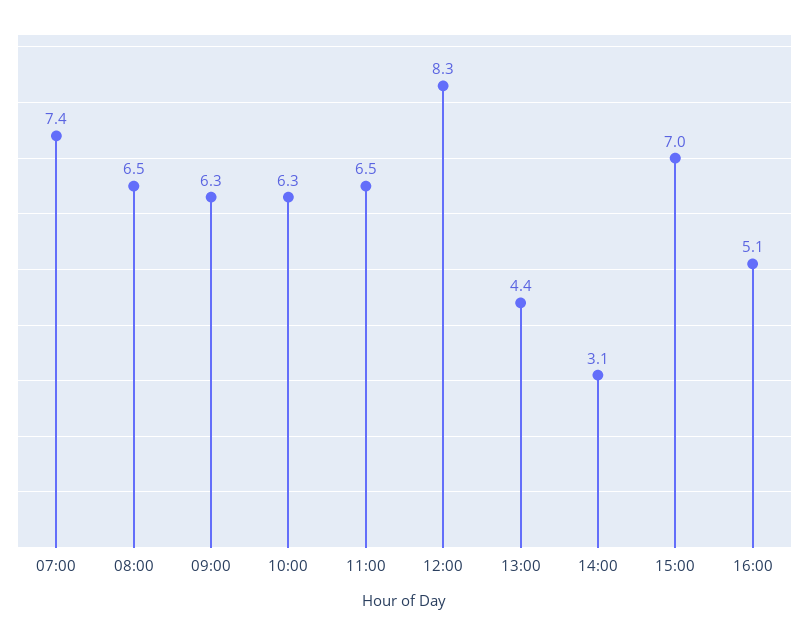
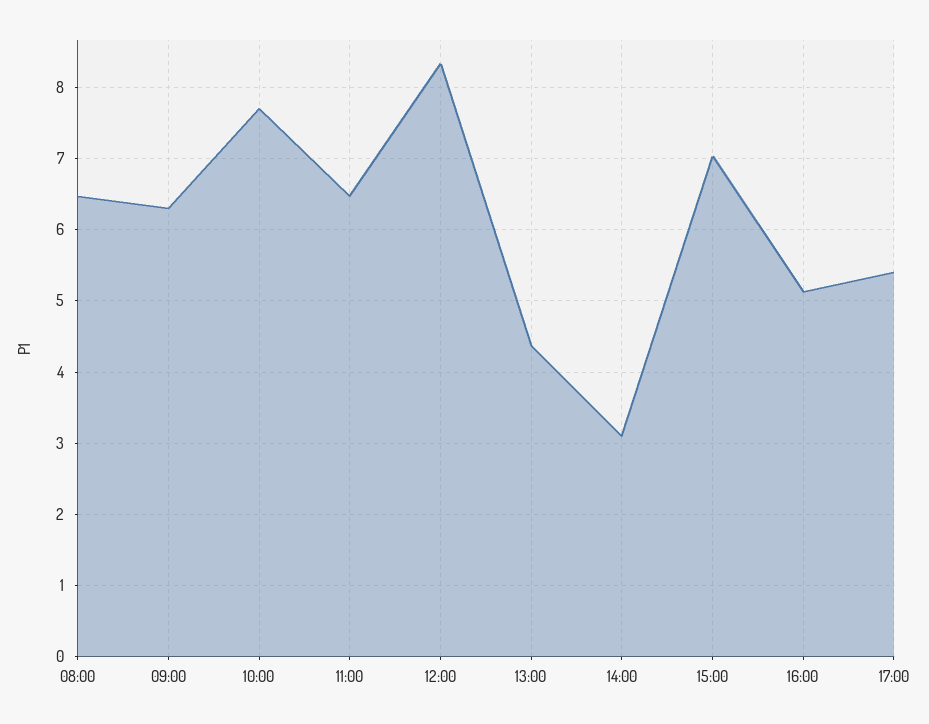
07:00: 7.4 -> none
10:00: 6.3 -> 7.7
17:00: none -> 5.4

